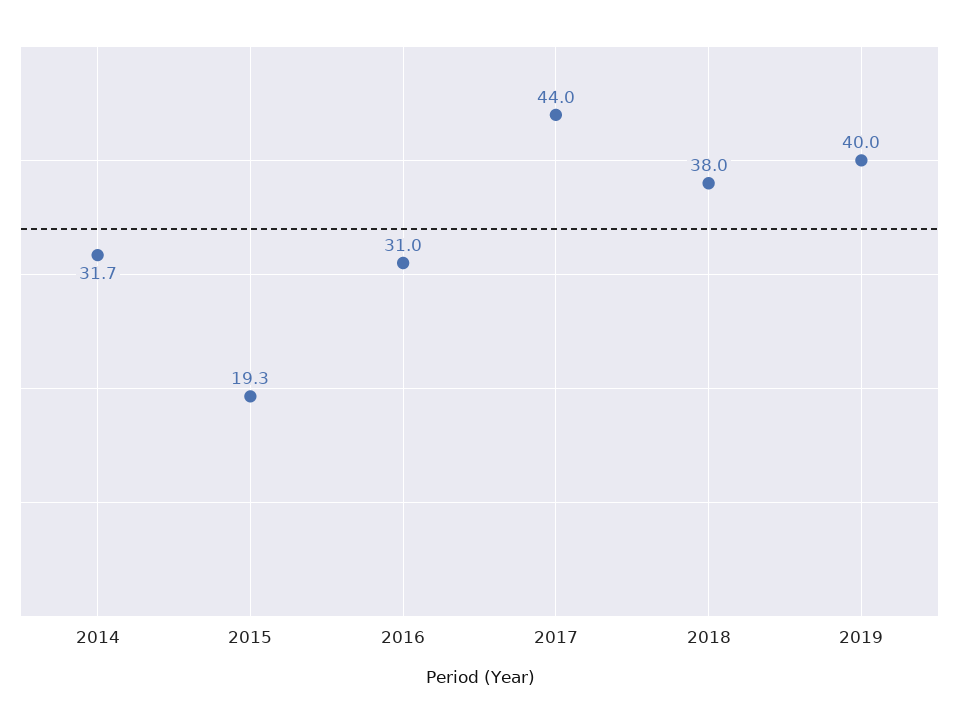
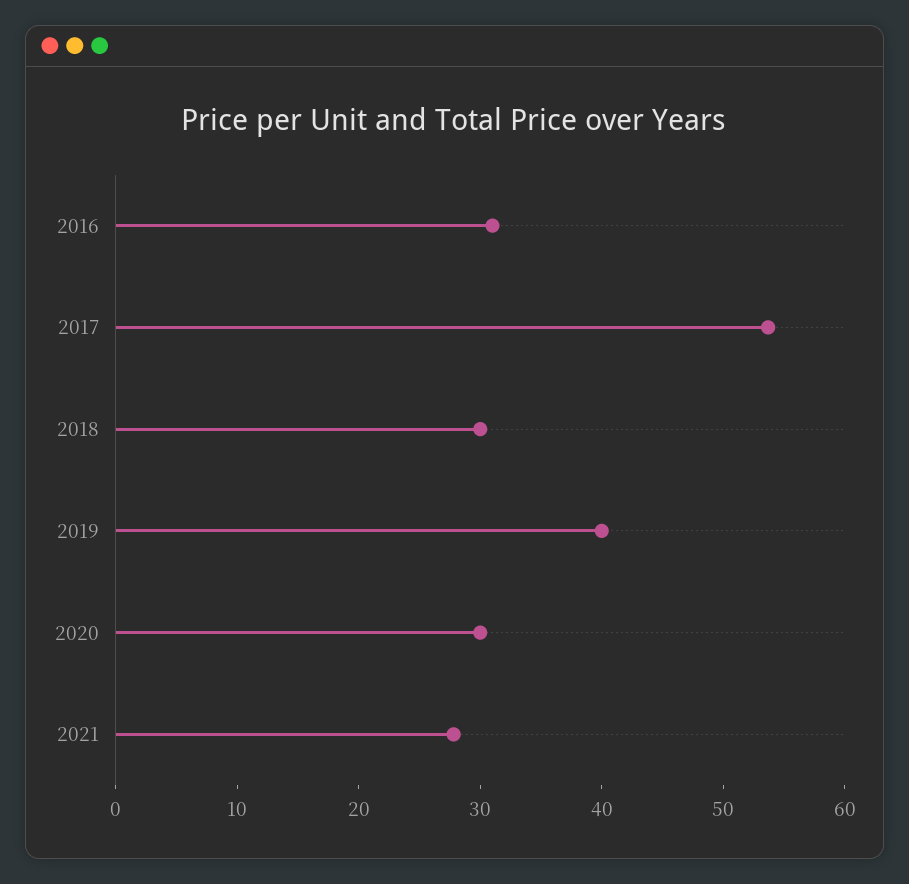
2014: 31.7 -> none
2015: 19.3 -> none
2017: 44 -> 54
2018: 38 -> 30
2020: none -> 30
2021: none -> 28

